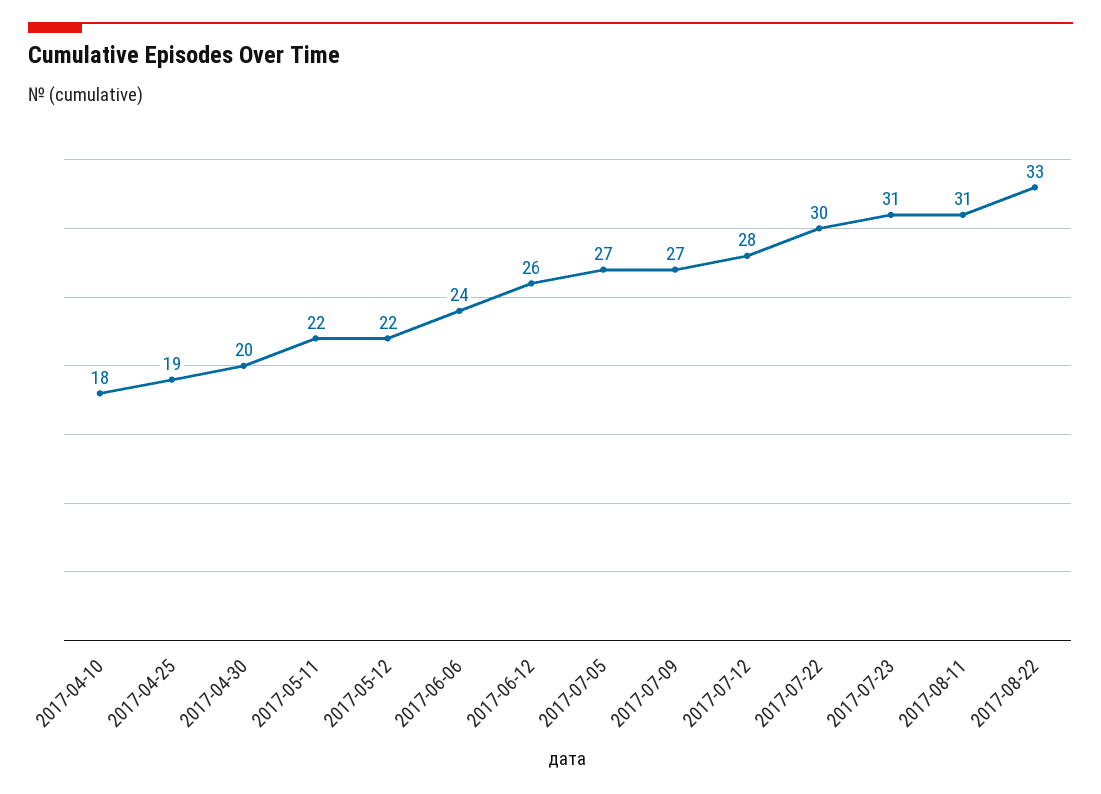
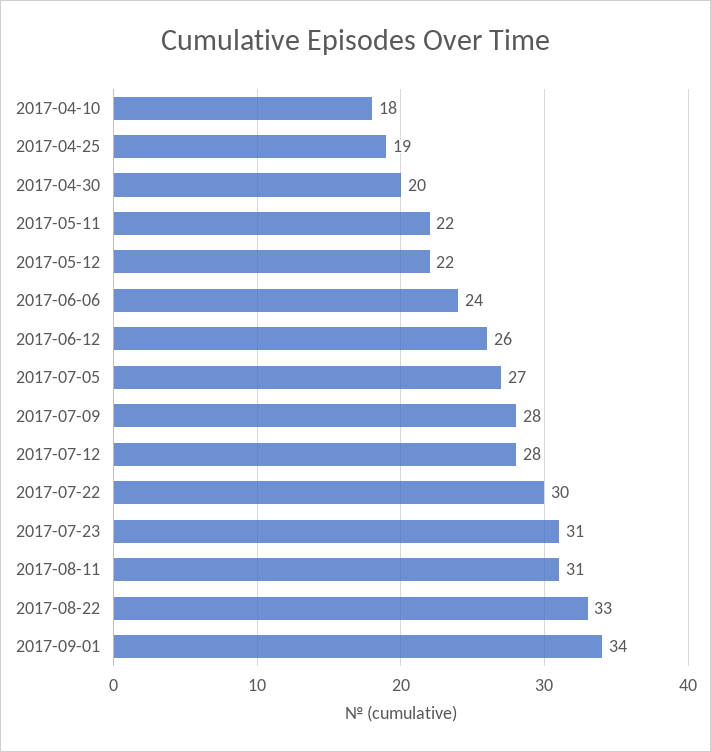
2017-07-09: 27 -> 28
2017-09-01: none -> 34

